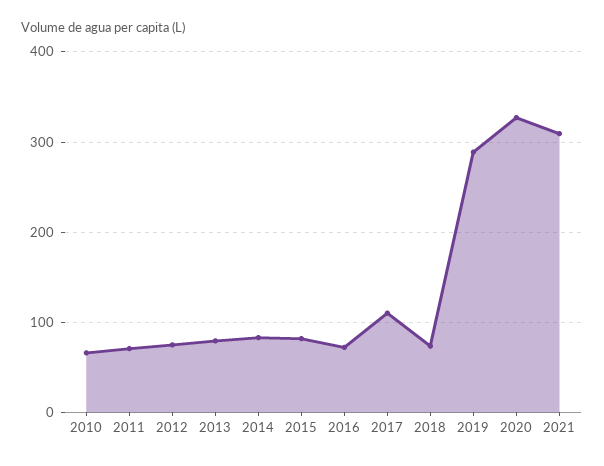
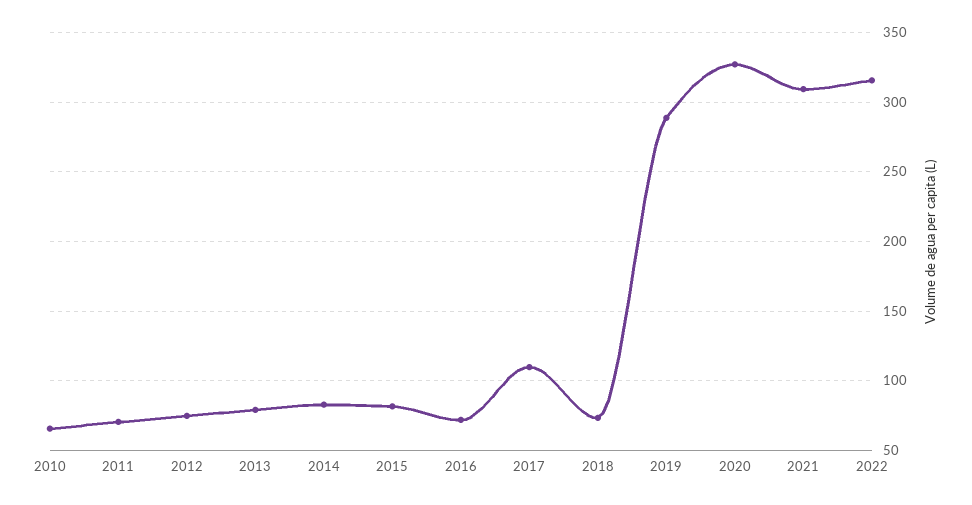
2022: none -> 315

